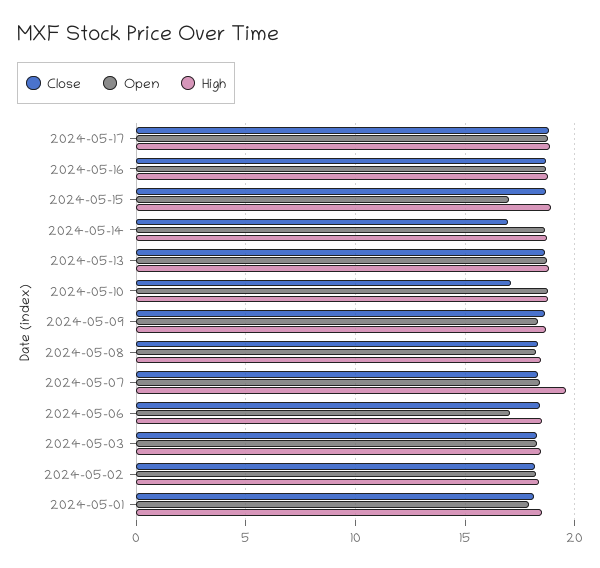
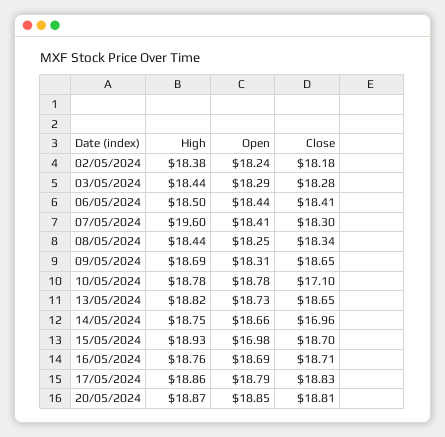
Open, 2024-05-06: 17 -> 18.44
Close, 2024-05-01: 18 -> none
Open, 2024-05-01: 18 -> none
High, 2024-05-01: 18.5 -> none
High, 20/05/2024: none -> 18.87
Open, 20/05/2024: none -> 18.85
Close, 20/05/2024: none -> 18.81

